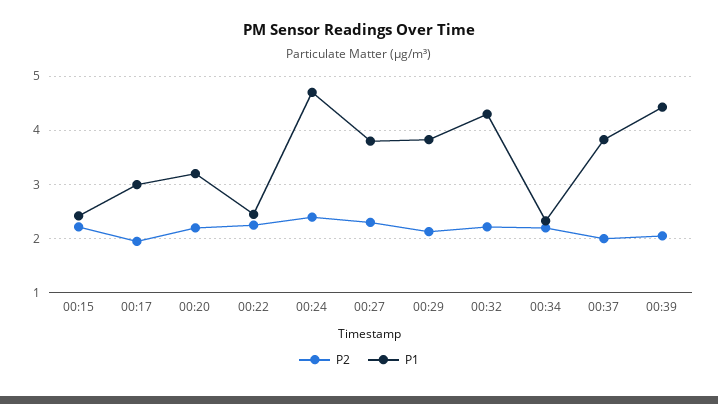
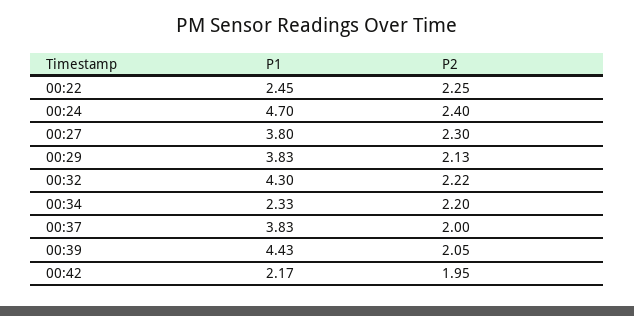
P2, 00:15: 2.2 -> none
P1, 00:15: 2.4 -> none
P2, 00:17: 2 -> none
P1, 00:17: 3 -> none
P2, 00:20: 2.2 -> none
P1, 00:20: 3.2 -> none
P1, 00:42: none -> 2.17
P2, 00:42: none -> 1.95

